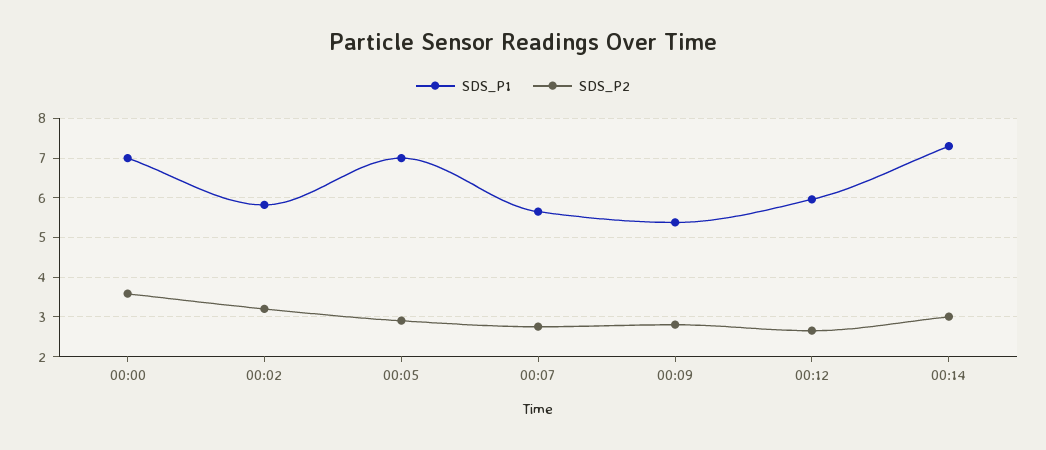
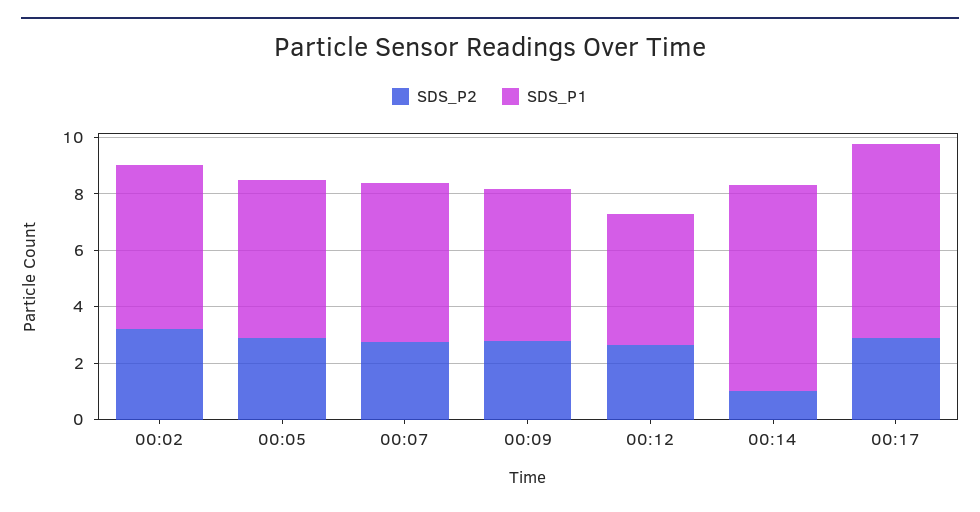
SDS_P1, 00:00: 7 -> none
SDS_P2, 00:00: 3.6 -> none
SDS_P1, 00:05: 7 -> 5.5
SDS_P1, 00:12: 6 -> 4.5
SDS_P2, 00:14: 3 -> 1
SDS_P2, 00:17: none -> 3
SDS_P1, 00:17: none -> 7

